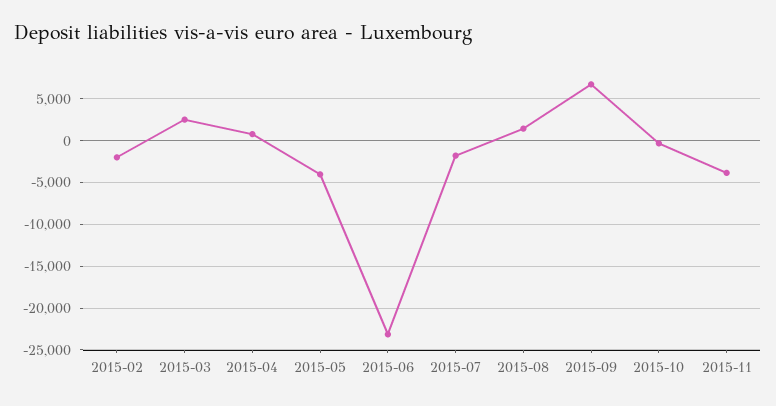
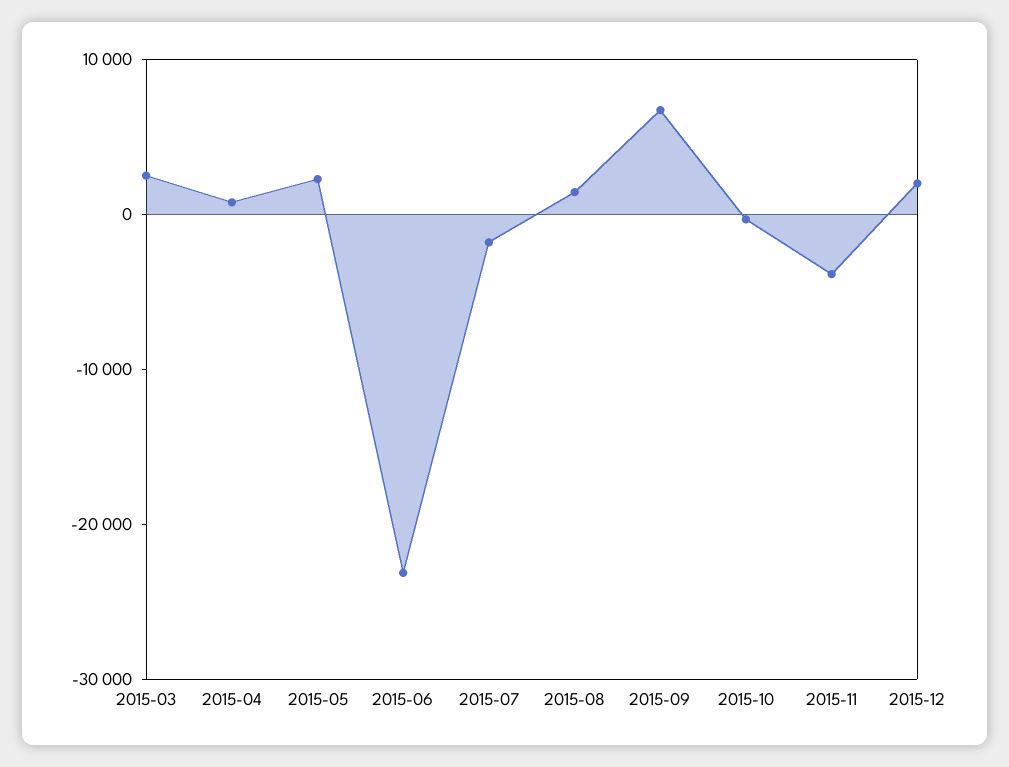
2015-02: -2000 -> none
2015-05: -4000 -> 2000
2015-12: none -> 2000

